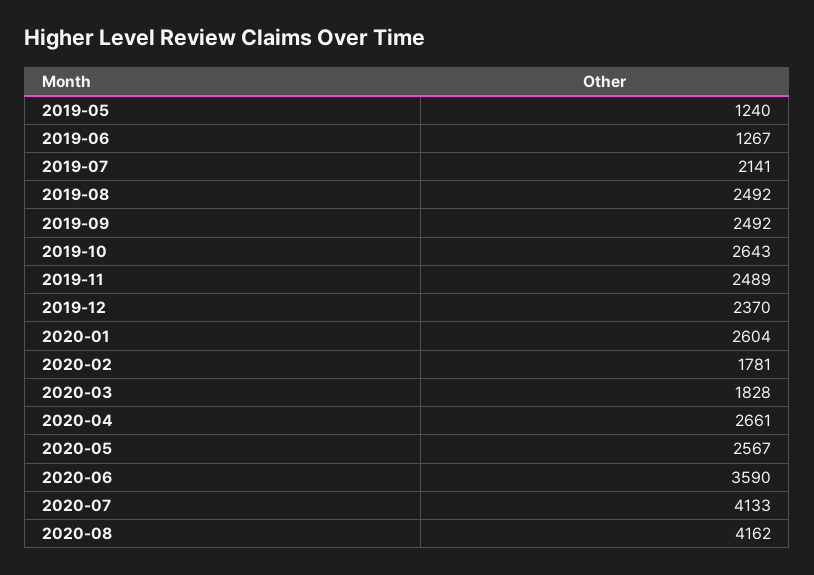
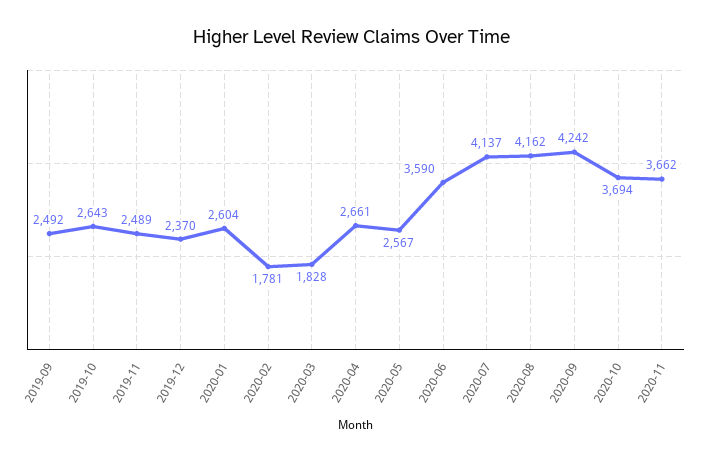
2019-05: 1240 -> none
2019-06: 1267 -> none
2019-07: 2141 -> none
2019-08: 2492 -> none
2020-07: 4133 -> 4137
2020-09: none -> 4242
2020-10: none -> 3694
2020-11: none -> 3662

